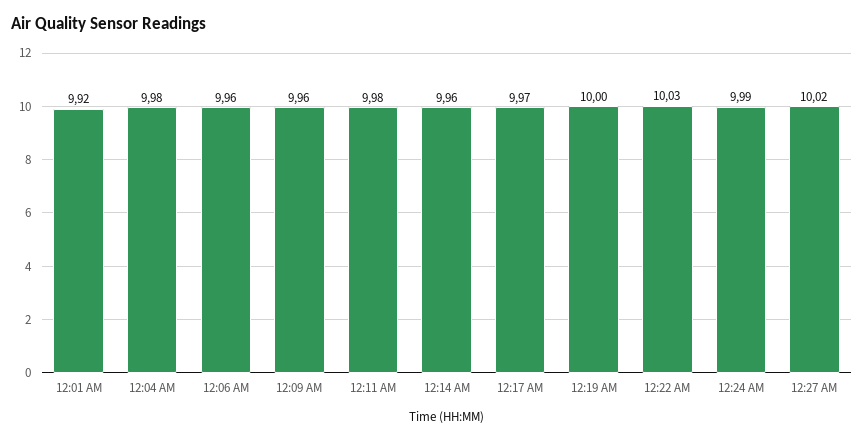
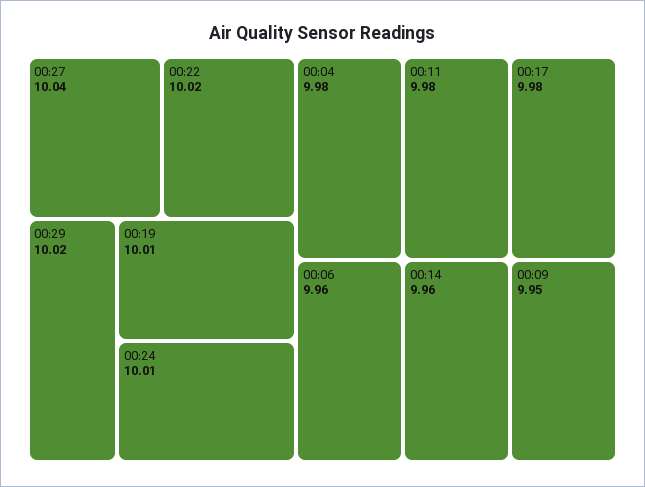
12:01 AM: 9.92 -> none
12:09 AM: 9.96 -> 9.95
12:17 AM: 9.97 -> 9.98
12:19 AM: 10 -> 10.01
12:22 AM: 10.03 -> 10.02
12:24 AM: 9.99 -> 10.01
12:27 AM: 10.02 -> 10.04
00:29: none -> 10.02

